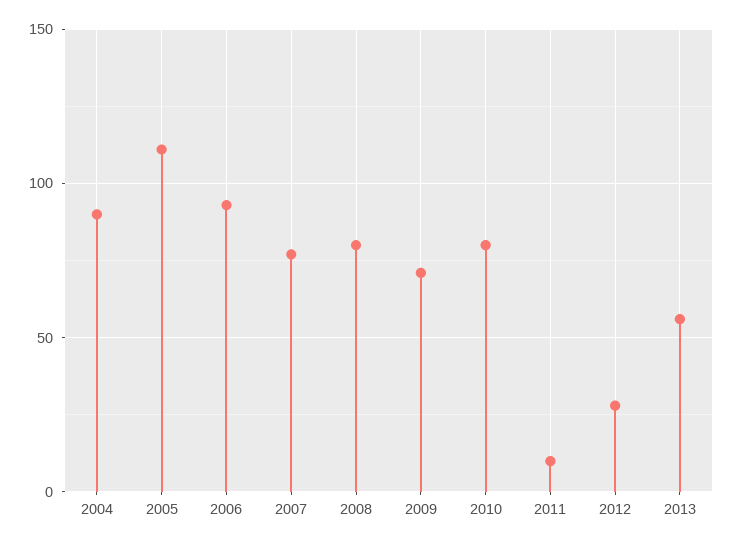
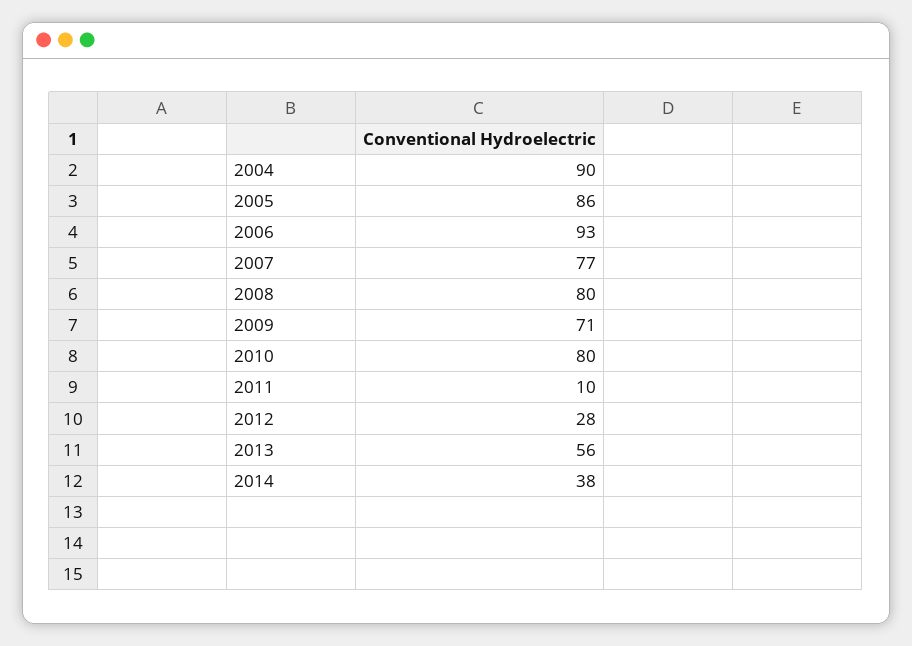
2005: 110 -> 86
2014: none -> 38

